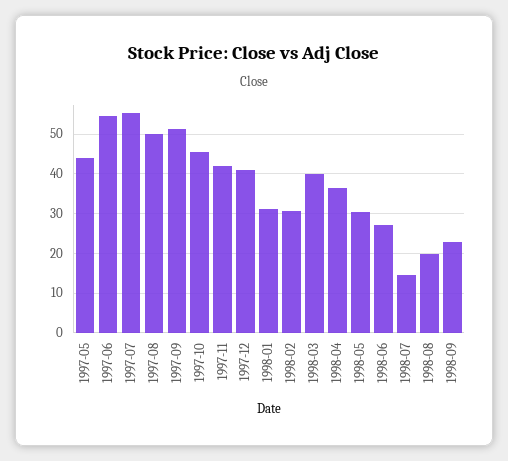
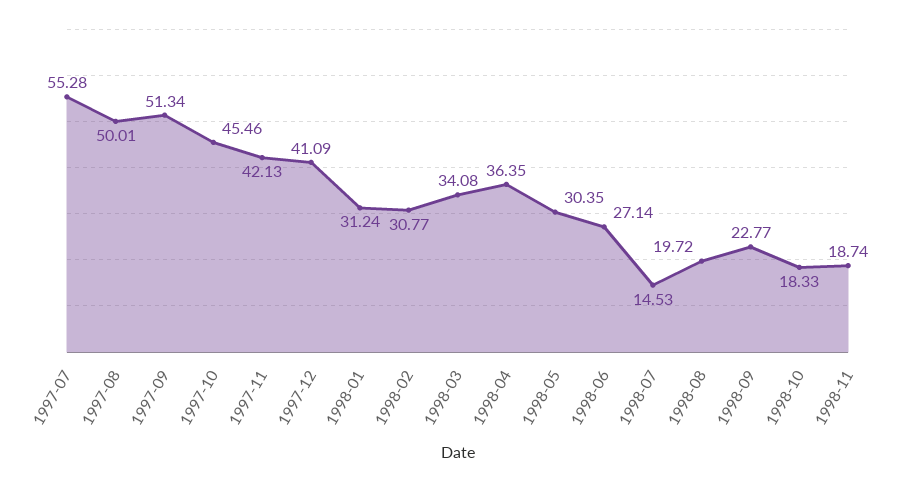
1997-05: 44 -> none
1997-06: 54 -> none
1998-03: 40 -> 34.08
1998-10: none -> 18.33
1998-11: none -> 18.74

